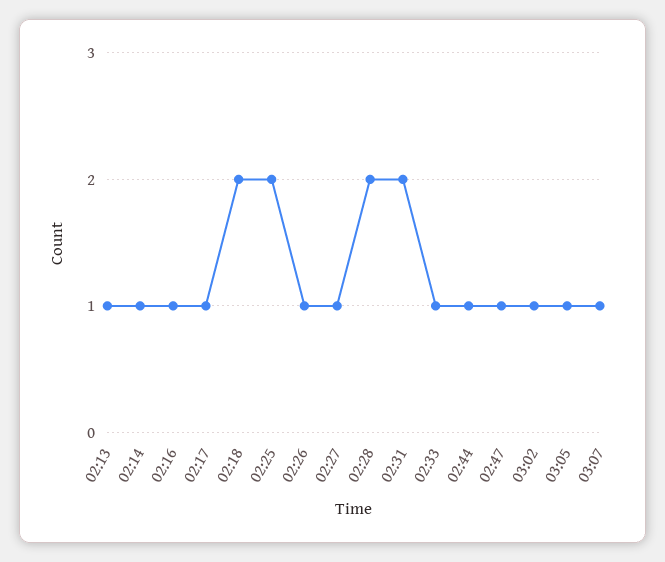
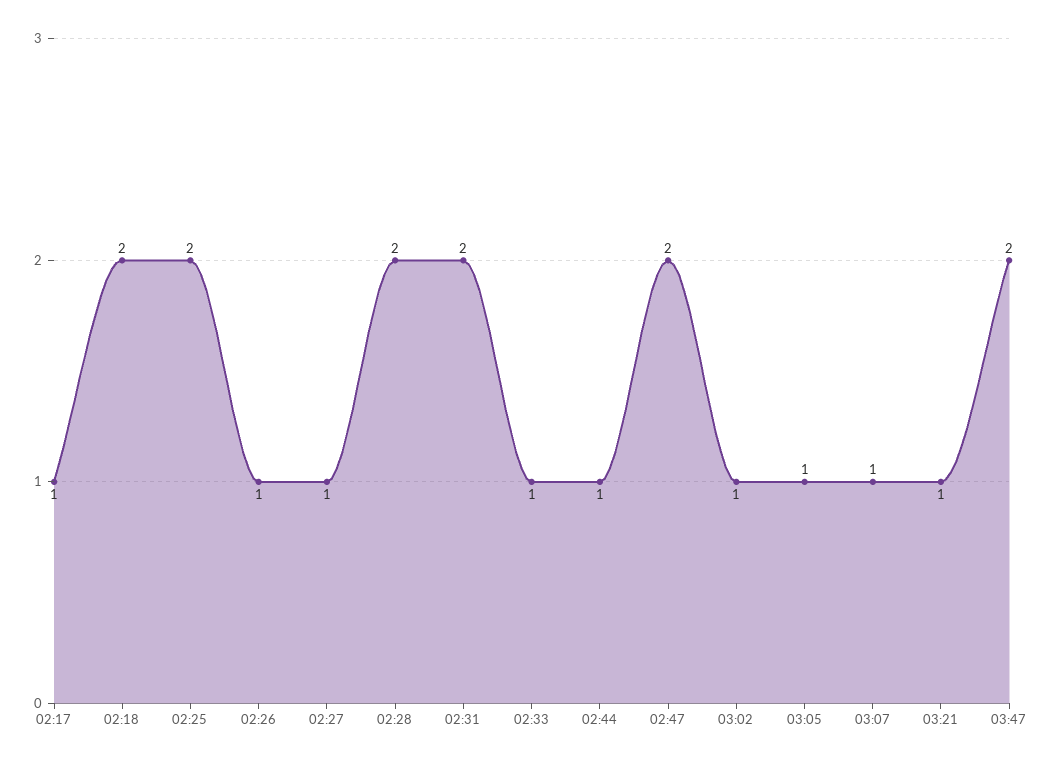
02:13: 1 -> none
02:14: 1 -> none
02:16: 1 -> none
02:47: 1 -> 2
03:21: none -> 1
03:47: none -> 2

